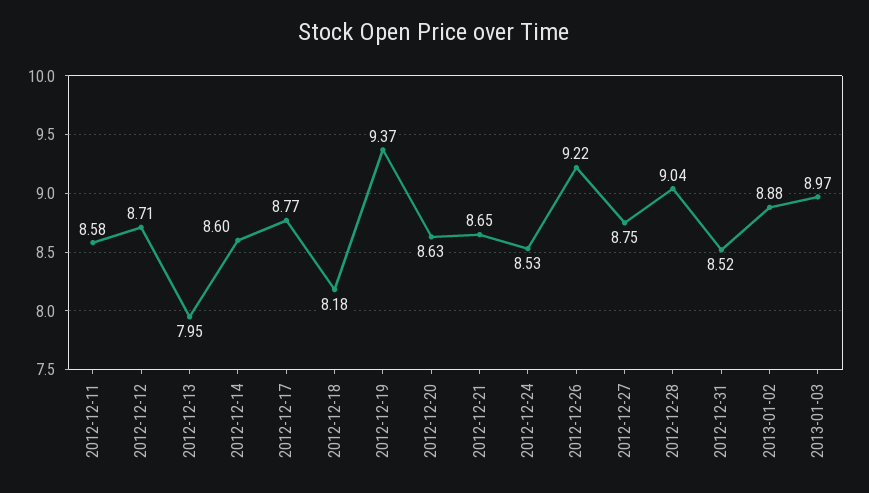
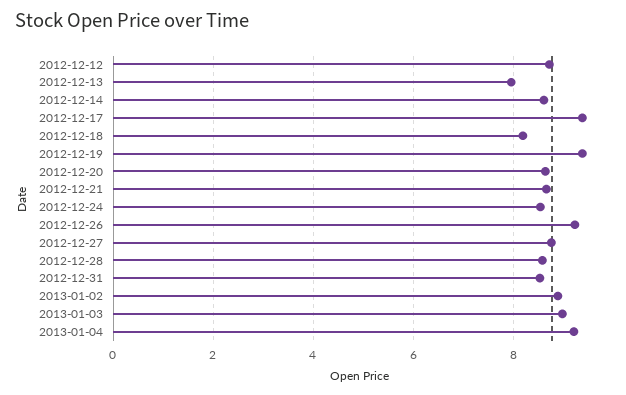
2012-12-11: 8.58 -> none
2012-12-17: 8.77 -> 9.4
2012-12-28: 9.04 -> 8.6
2013-01-04: none -> 9.2

